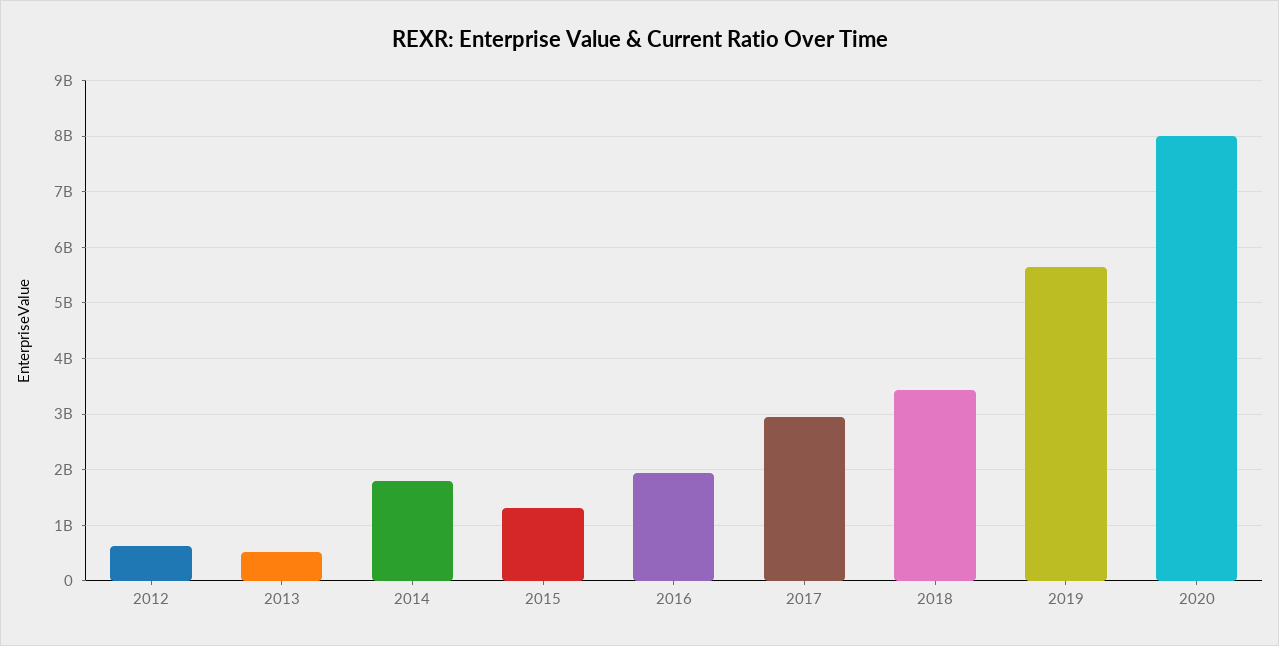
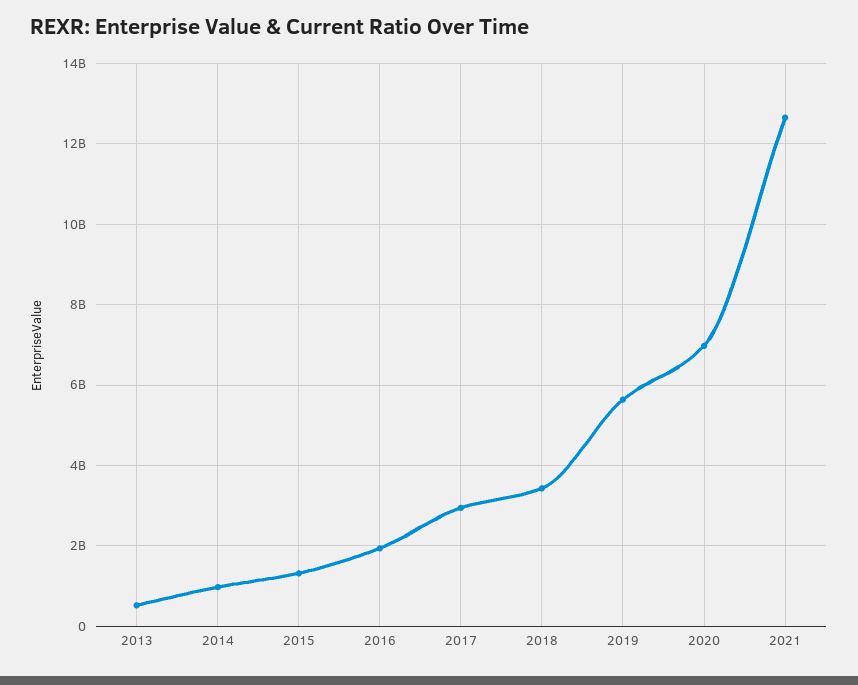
2012: 600000000 -> none
2014: 1800000000 -> 1000000000
2020: 8000000000 -> 7000000000
2021: none -> 12600000000

